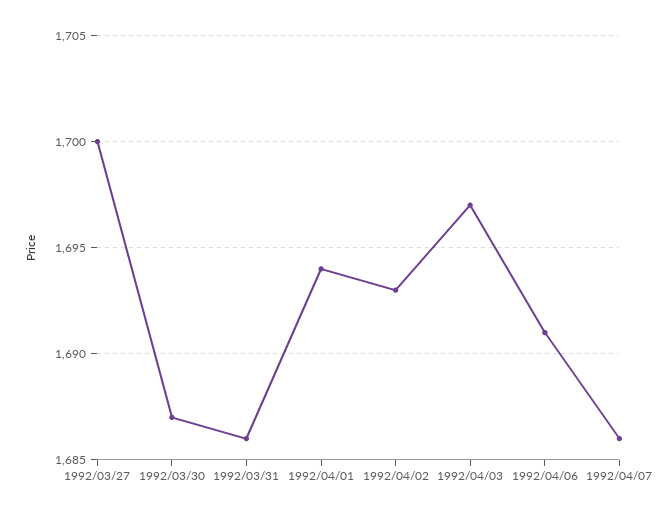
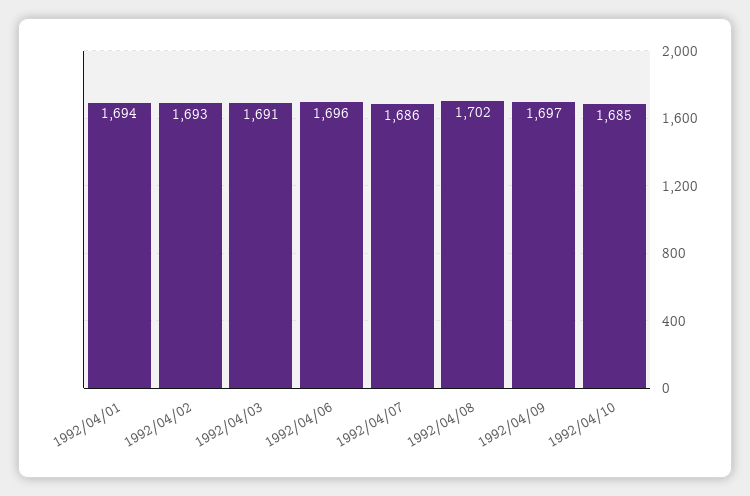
1992/03/27: 1700 -> none
1992/03/30: 1687 -> none
1992/03/31: 1686 -> none
1992/04/03: 1697 -> 1691
1992/04/06: 1691 -> 1696
1992/04/08: none -> 1702
1992/04/09: none -> 1697
1992/04/10: none -> 1685

